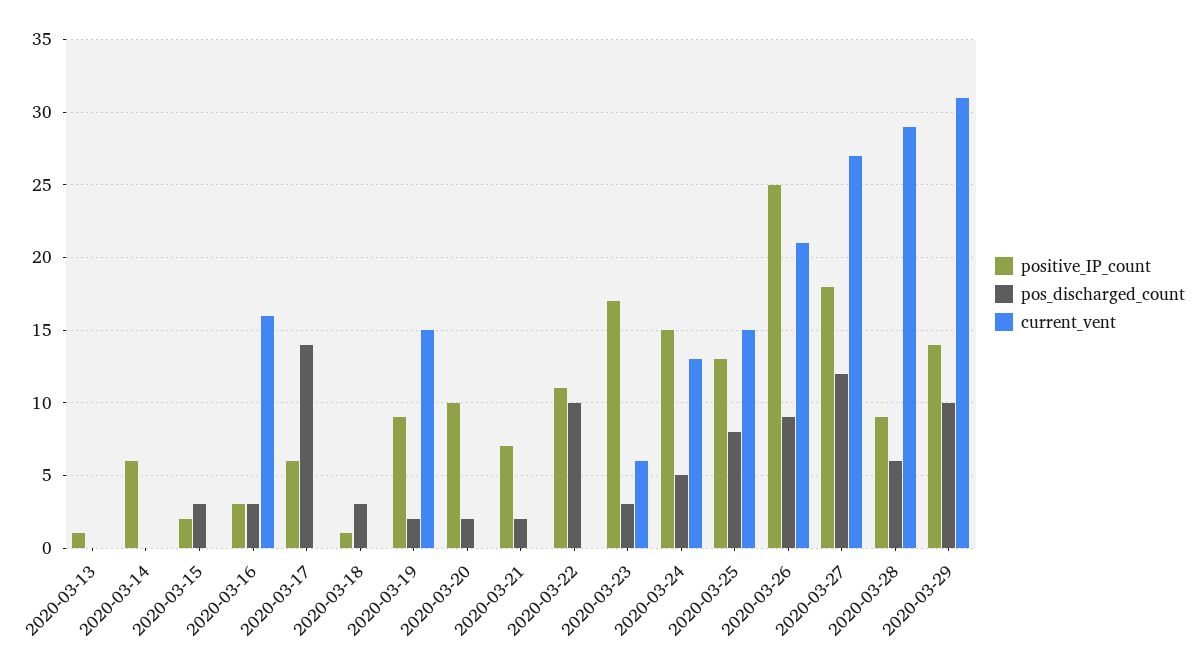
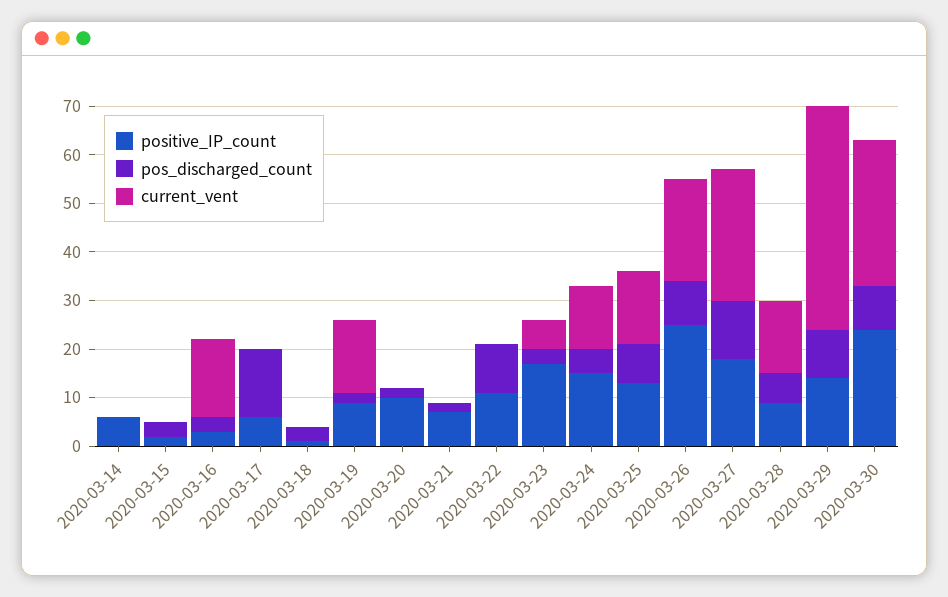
positive_IP_count, 2020-03-13: 1 -> none
pos_discharged_count, 2020-03-13: 0 -> none
current_vent, 2020-03-13: 0 -> none
current_vent, 2020-03-28: 29 -> 15
current_vent, 2020-03-29: 31 -> 45
positive_IP_count, 2020-03-30: none -> 25
pos_discharged_count, 2020-03-30: none -> 10
current_vent, 2020-03-30: none -> 30

